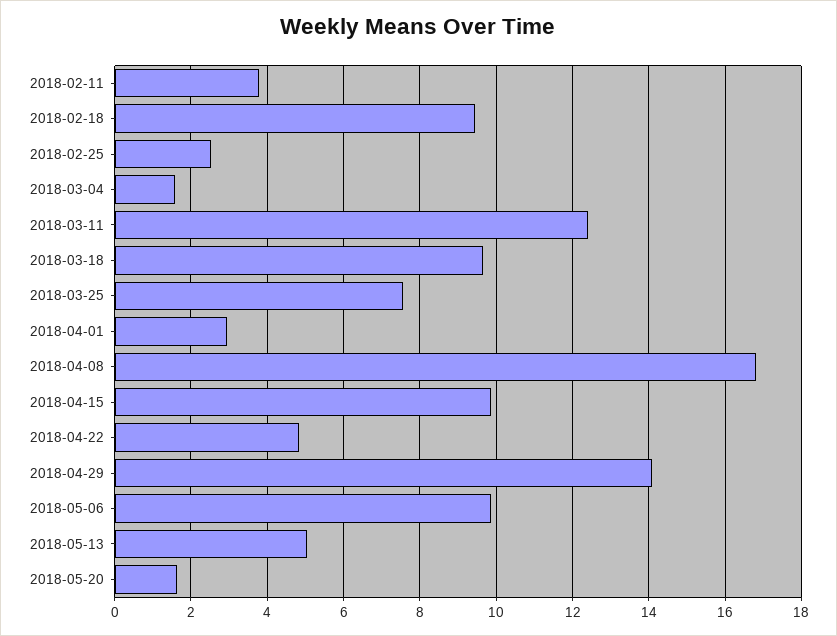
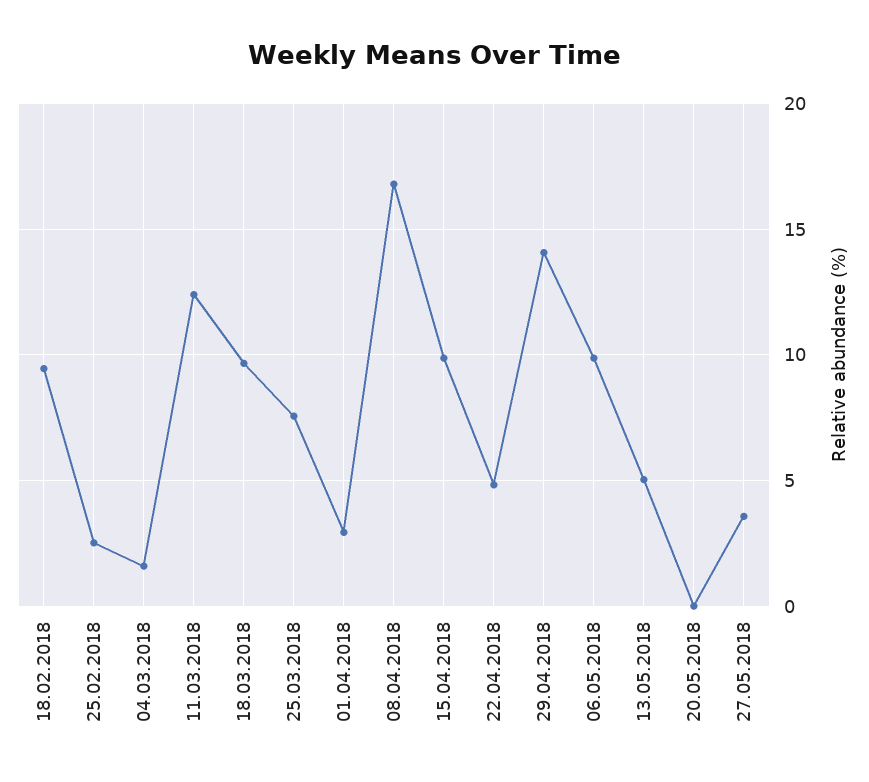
2018-02-11: 3.8 -> none
2018-05-20: 1.6 -> 0
27.05.2018: none -> 3.5

